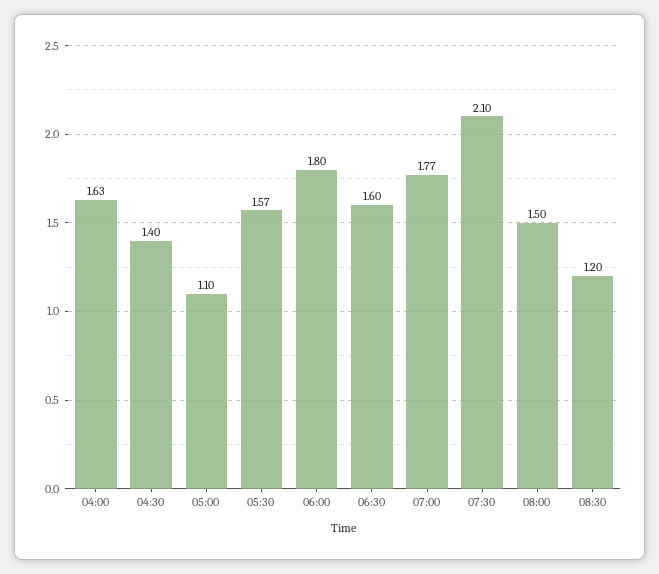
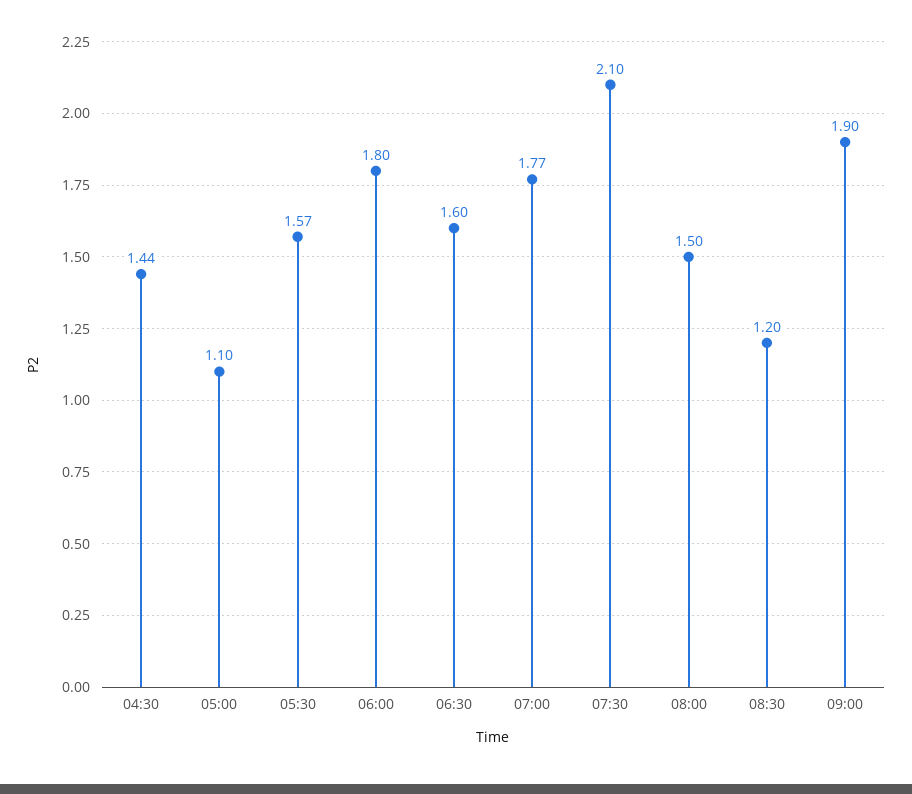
04:00: 1.63 -> none
04:30: 1.4 -> 1.44
09:00: none -> 1.9

